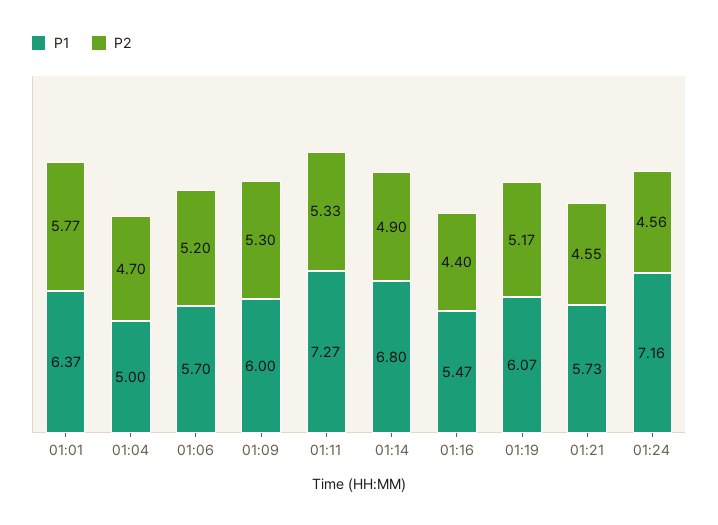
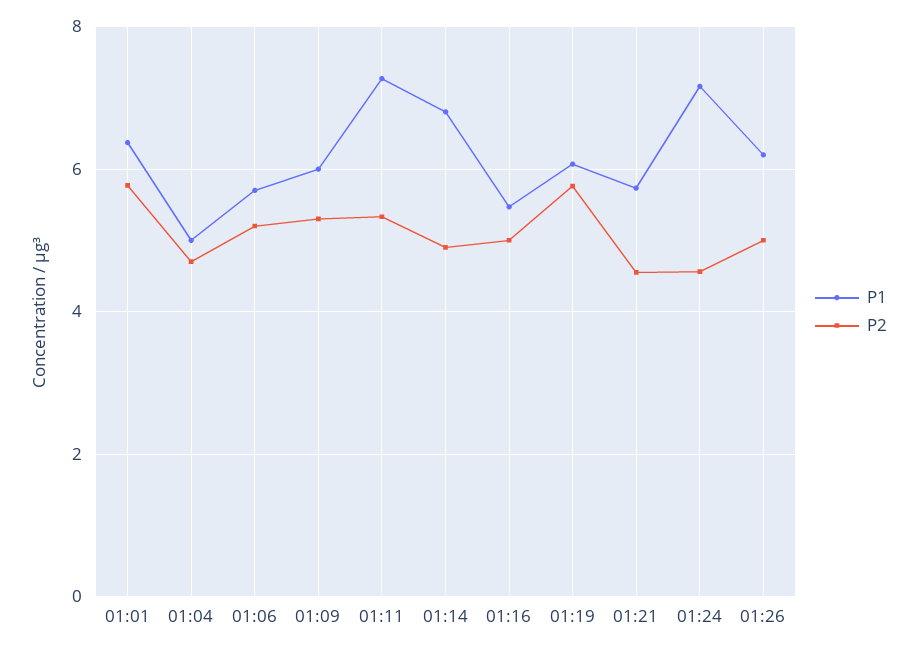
P2, 01:16: 4.4 -> 5
P2, 01:19: 5.17 -> 5.8
P1, 01:26: none -> 6.2
P2, 01:26: none -> 5

